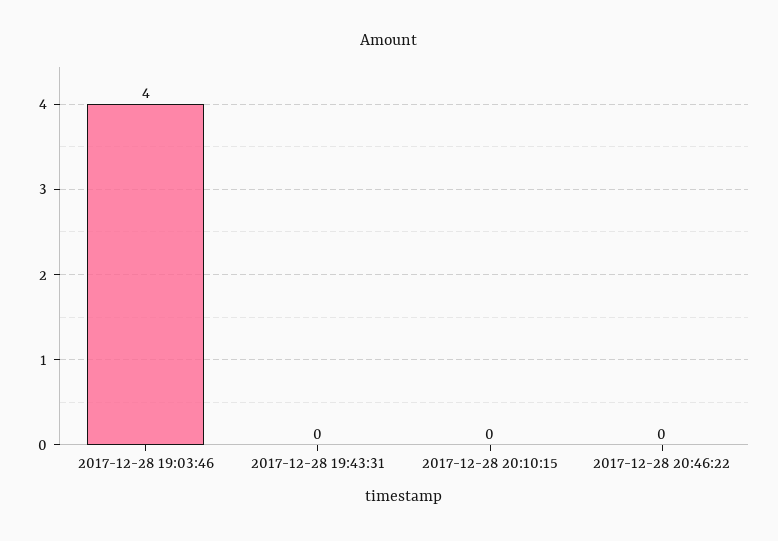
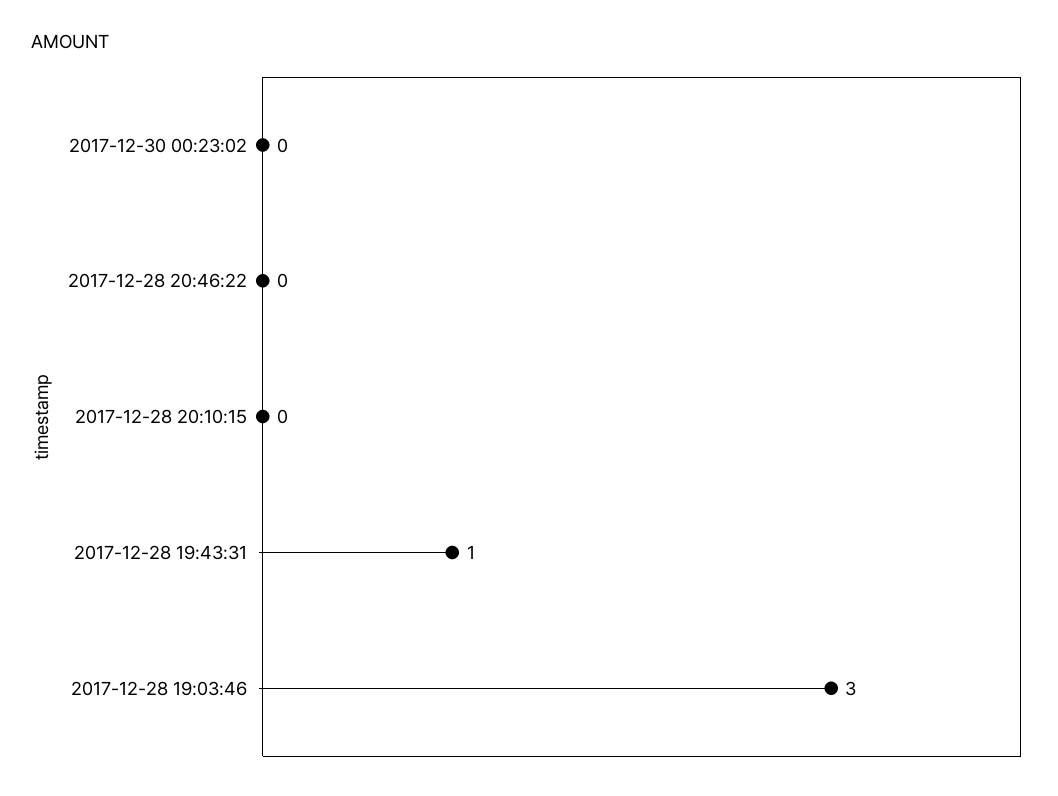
2017-12-28 19:03:46: 4 -> 3
2017-12-28 19:43:31: 0 -> 1
2017-12-30 00:23:02: none -> 0

